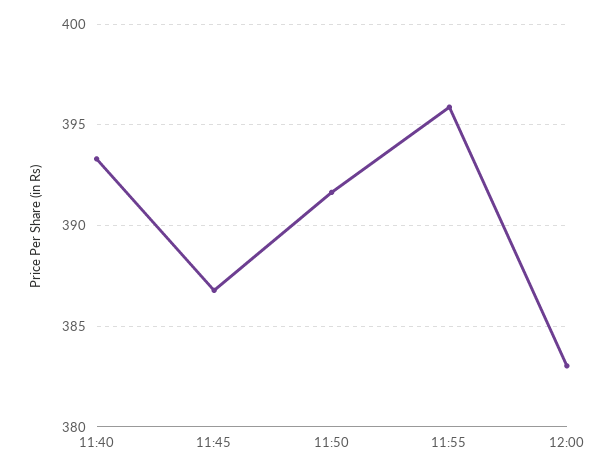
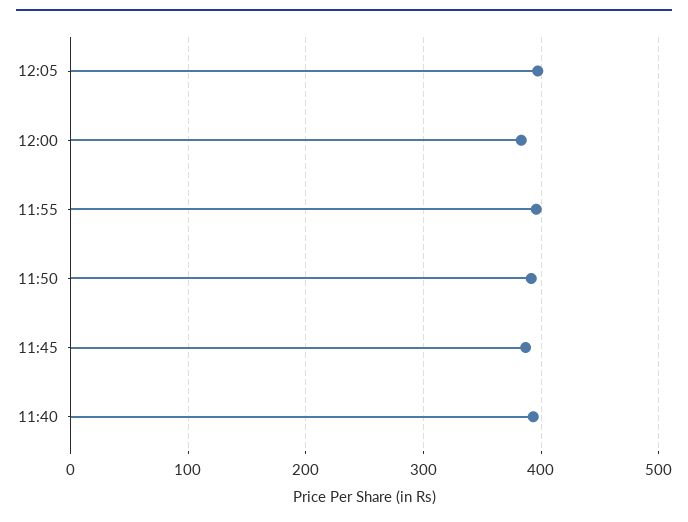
12:05: none -> 400

